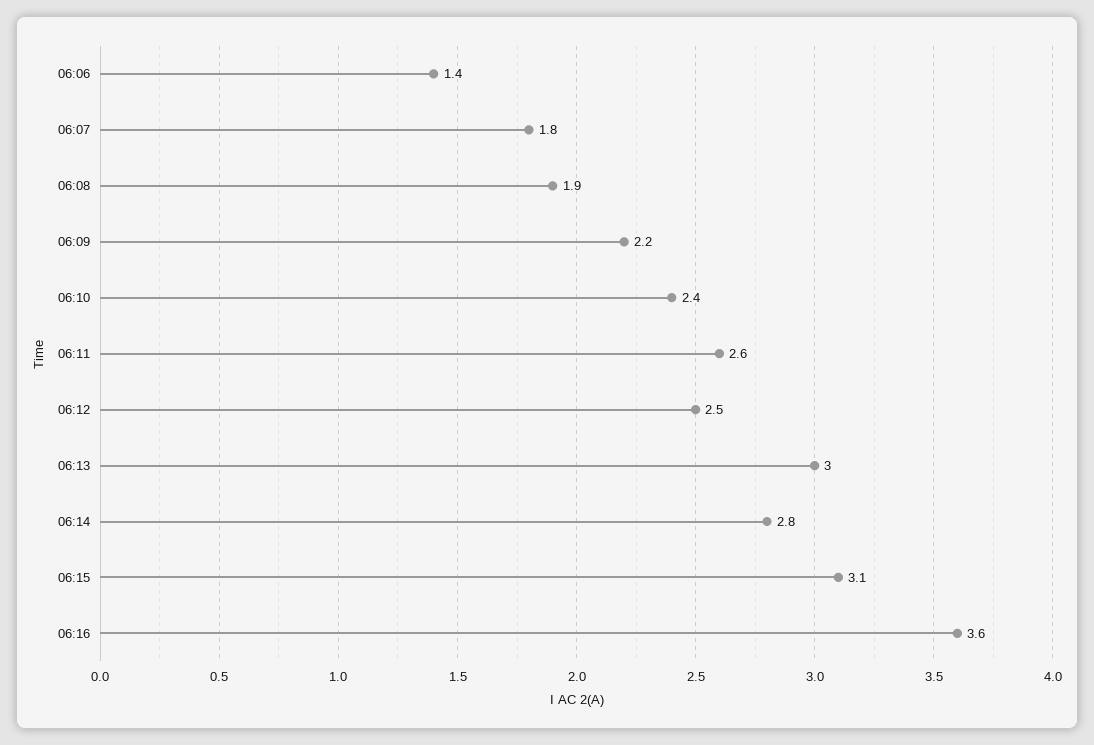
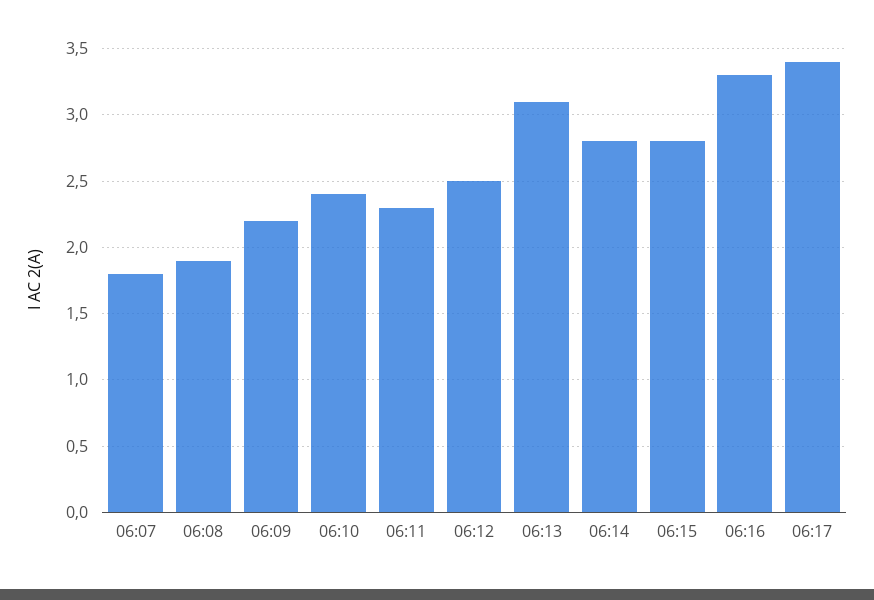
06:06: 1.4 -> none
06:11: 2.6 -> 2.3
06:13: 3 -> 3.1
06:15: 3.1 -> 2.8
06:16: 3.6 -> 3.3
06:17: none -> 3.4

